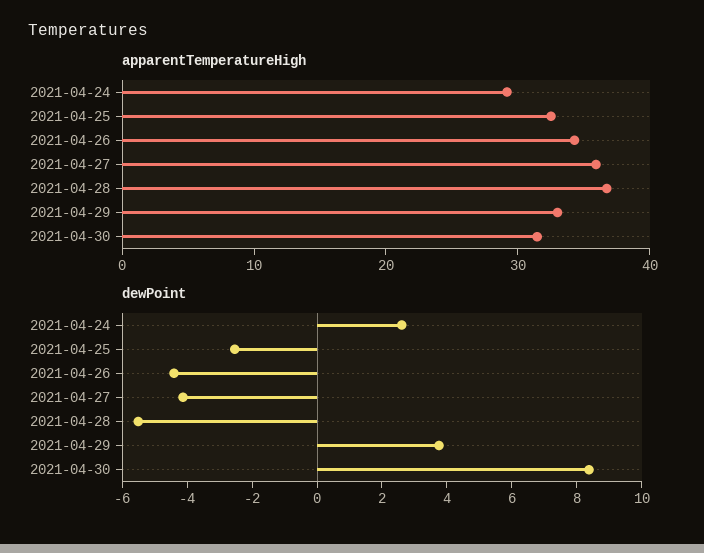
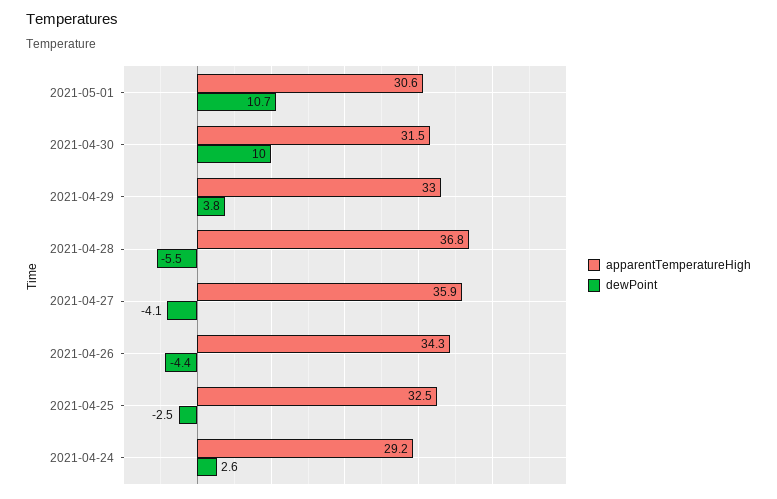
dewPoint, 2021-04-30: 8.5 -> 10
apparentTemperatureHigh, 2021-05-01: none -> 30.6
dewPoint, 2021-05-01: none -> 10.7

